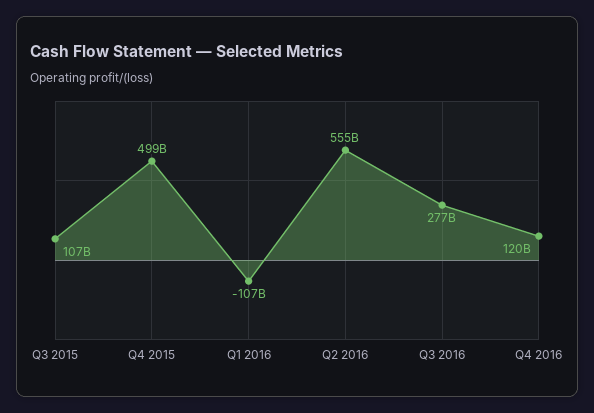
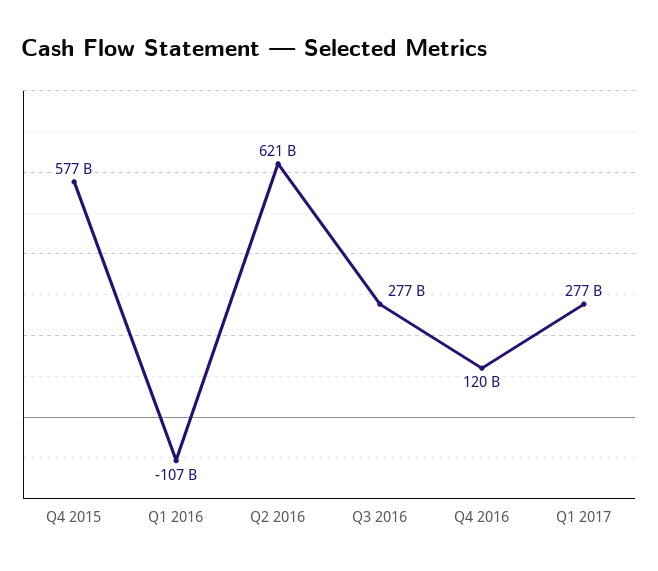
Q3 2015: 107000000000 -> none
Q4 2015: 499000000000 -> 577000000000
Q2 2016: 555000000000 -> 621000000000
Q1 2017: none -> 277000000000

